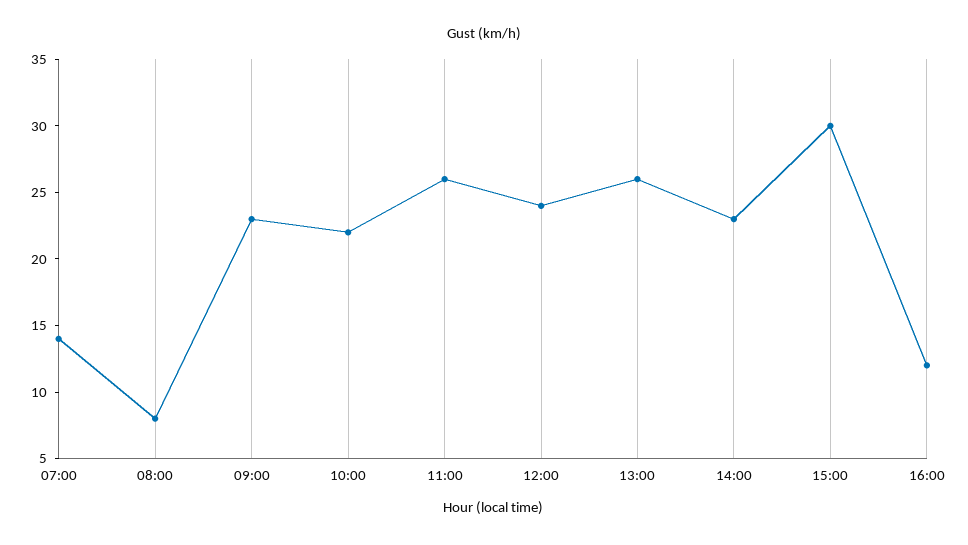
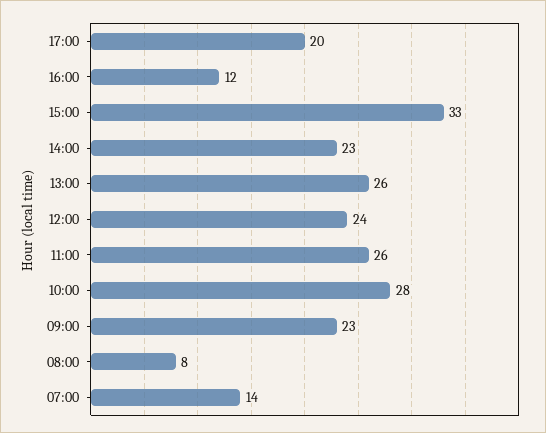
10:00: 22 -> 28
15:00: 30 -> 33
17:00: none -> 20

